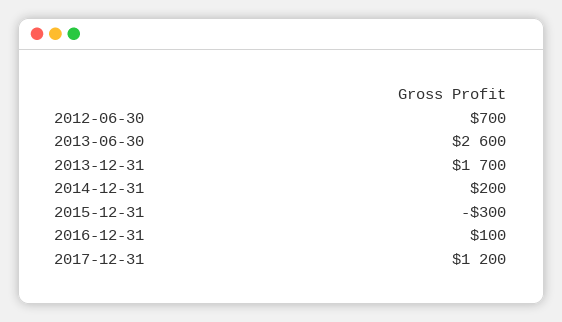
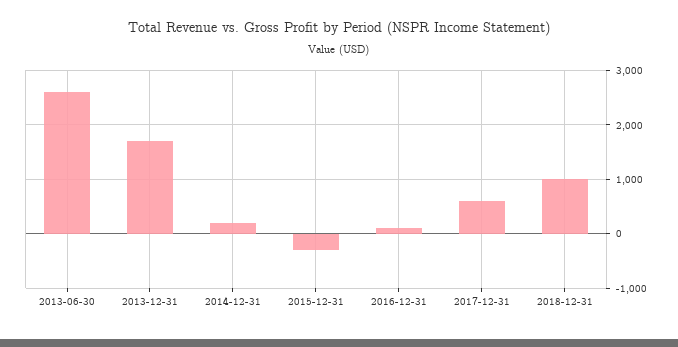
2012-06-30: 700 -> none
2017-12-31: 1200 -> 600
2018-12-31: none -> 1000

